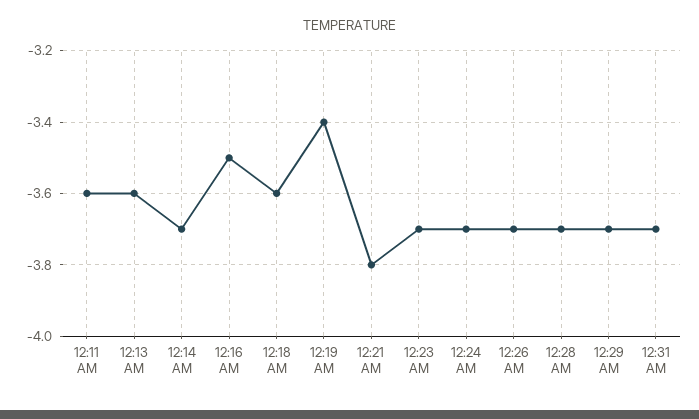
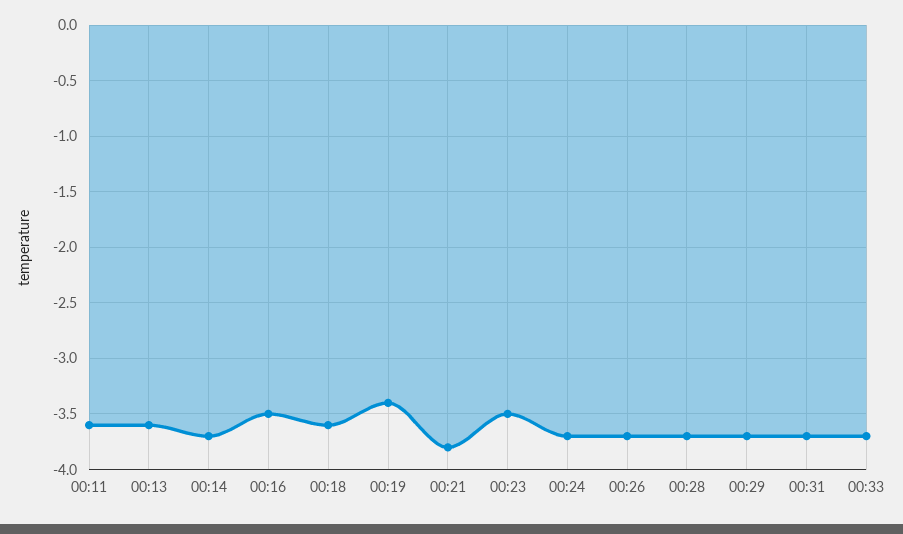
12:23 AM: -3.7 -> -3.5
00:33: none -> -3.7

